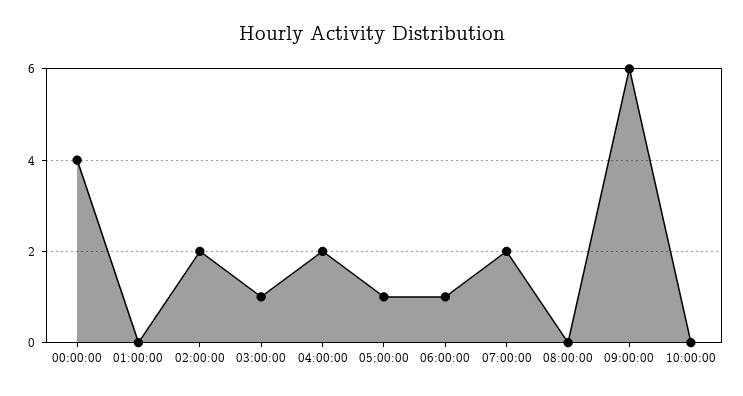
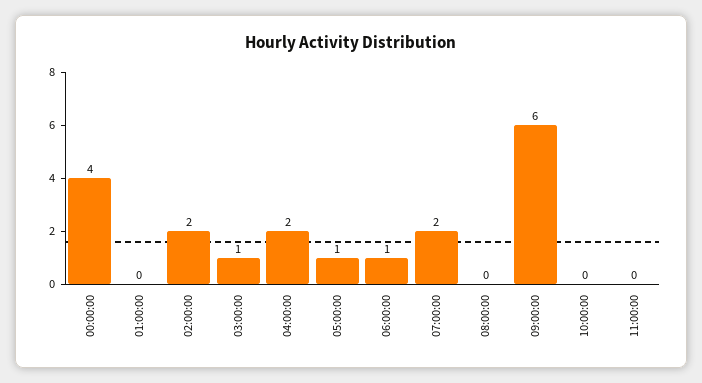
11:00:00: none -> 0

